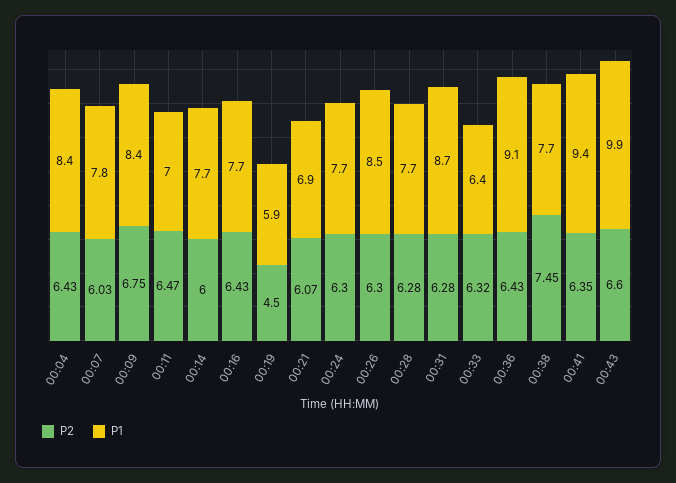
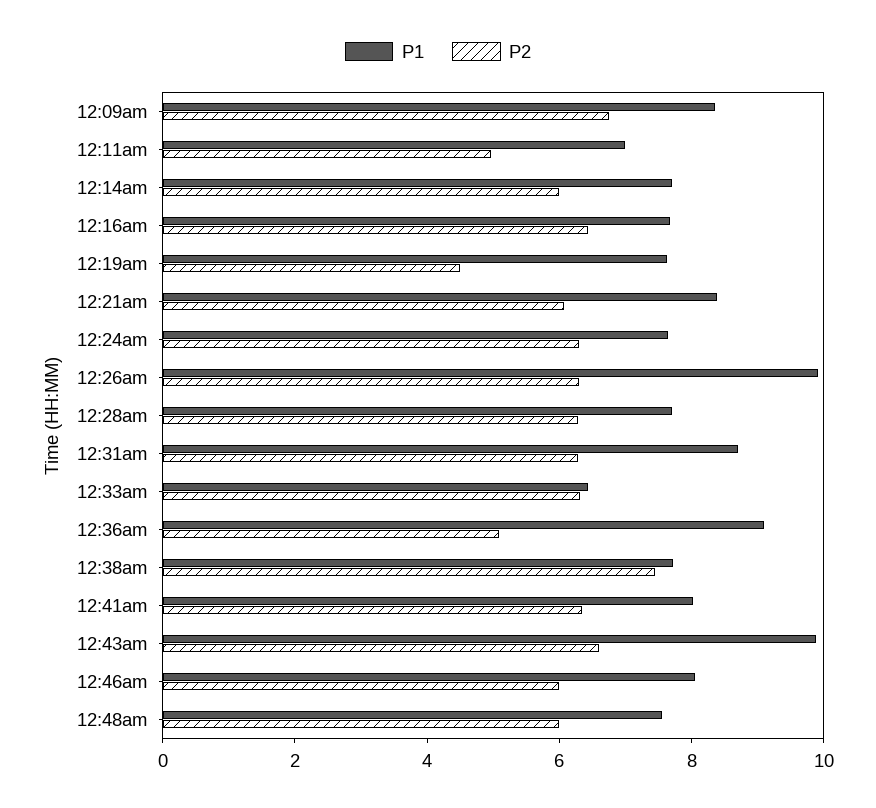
P2, 00:04: 6.43 -> none
P1, 00:04: 8.4 -> none
P2, 00:07: 6.03 -> none
P1, 00:07: 7.8 -> none
P2, 00:11: 6.47 -> 5
P1, 00:19: 5.9 -> 7.5
P1, 00:21: 6.9 -> 8.5
P1, 00:26: 8.5 -> 10
P2, 00:36: 6.43 -> 5
P1, 00:41: 9.4 -> 8
P1, 12:46am: none -> 8
P2, 12:46am: none -> 6
P1, 12:48am: none -> 7.5
P2, 12:48am: none -> 6

